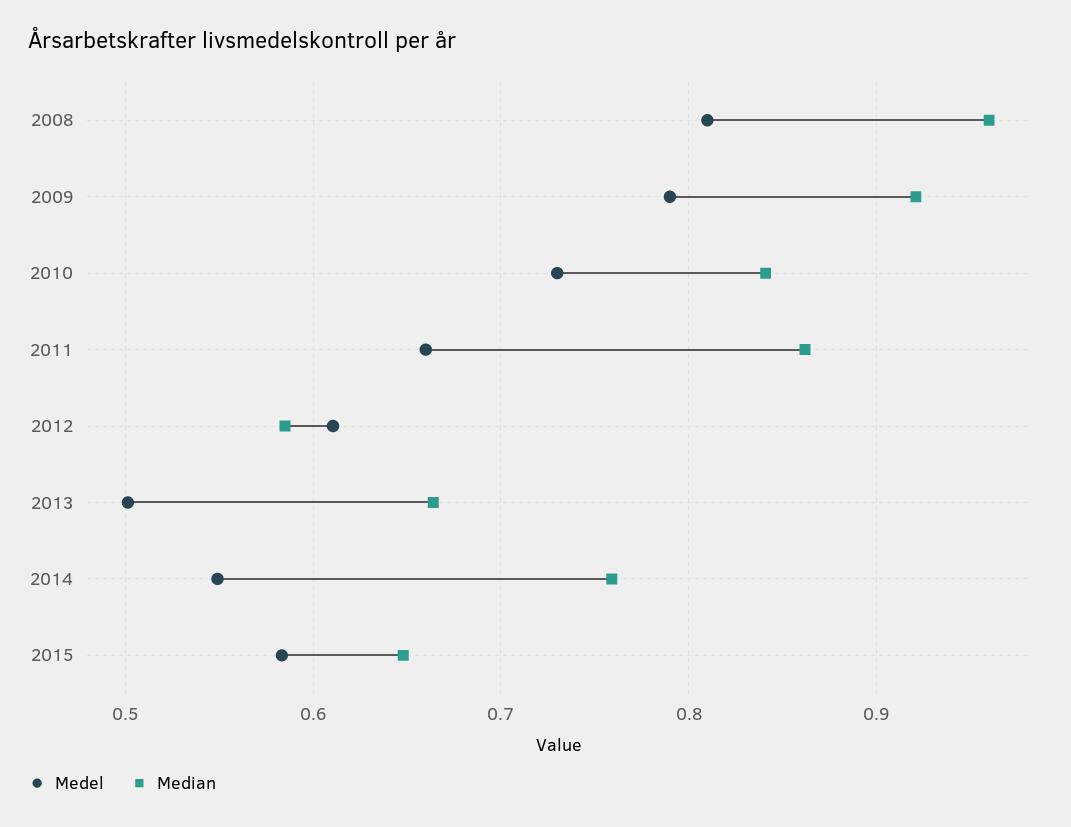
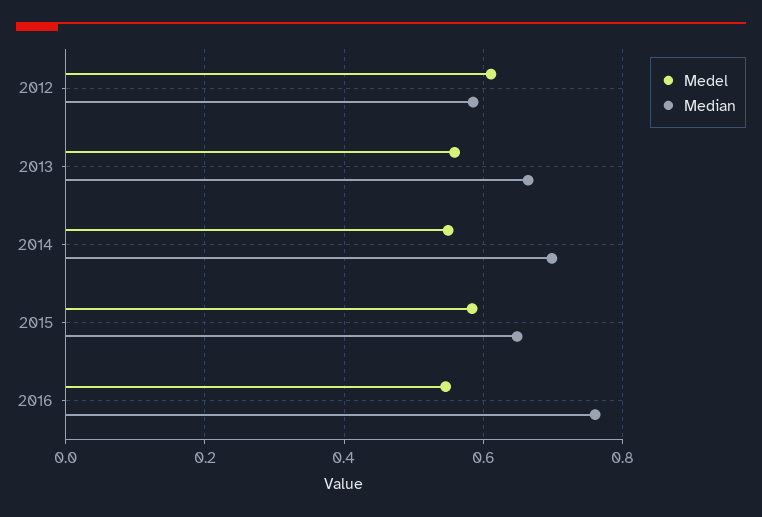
Medel, 2008: 0.81 -> none
Median, 2008: 0.96 -> none
Medel, 2009: 0.79 -> none
Median, 2009: 0.92 -> none
Medel, 2010: 0.73 -> none
Median, 2010: 0.84 -> none
Medel, 2011: 0.66 -> none
Median, 2011: 0.86 -> none
Medel, 2013: 0.5 -> 0.56
Median, 2014: 0.76 -> 0.7
Medel, 2016: none -> 0.54
Median, 2016: none -> 0.76

